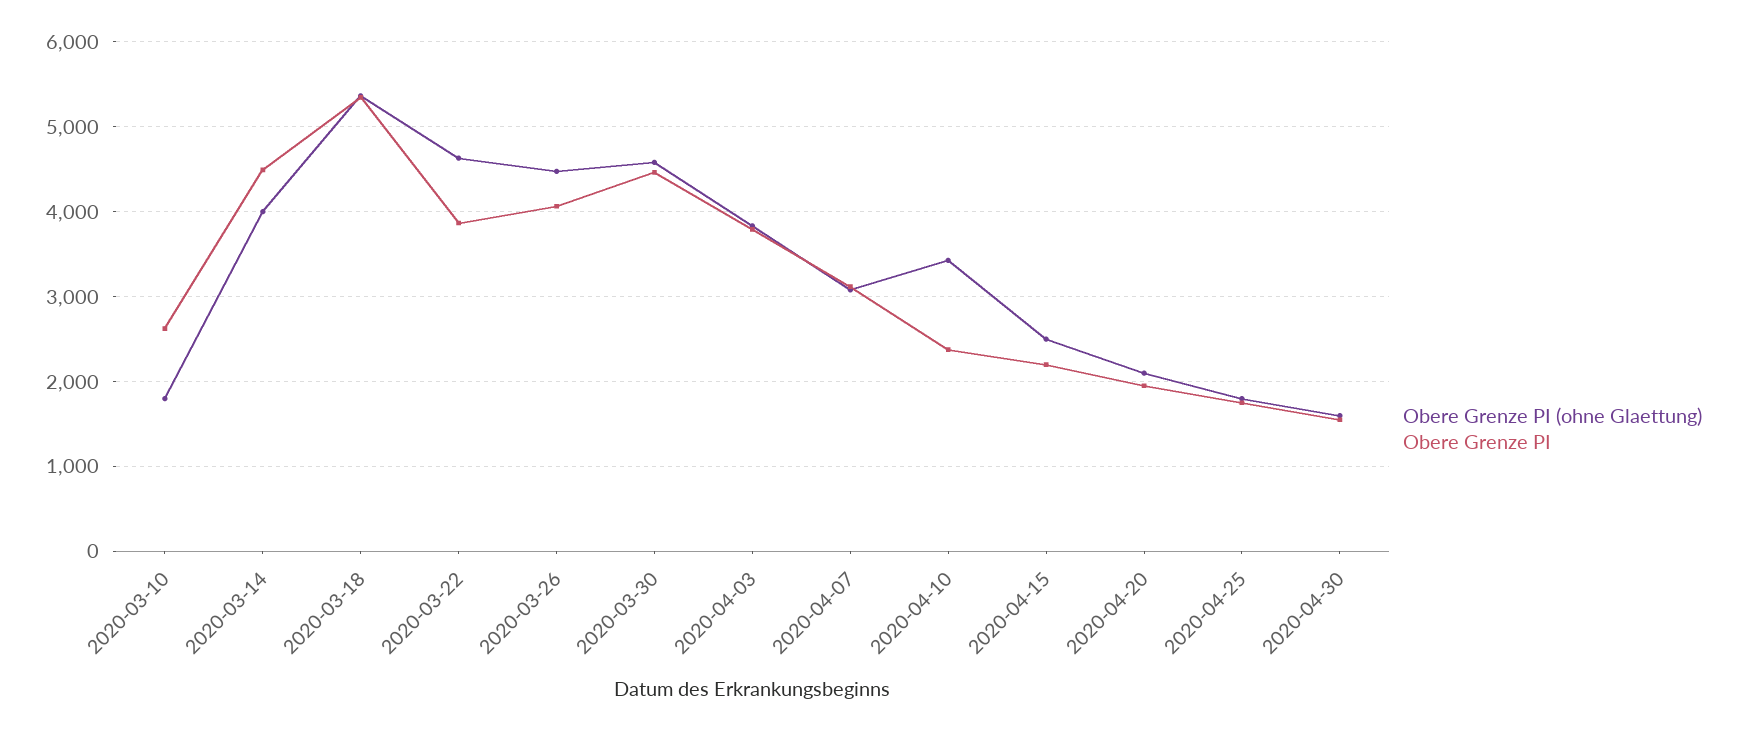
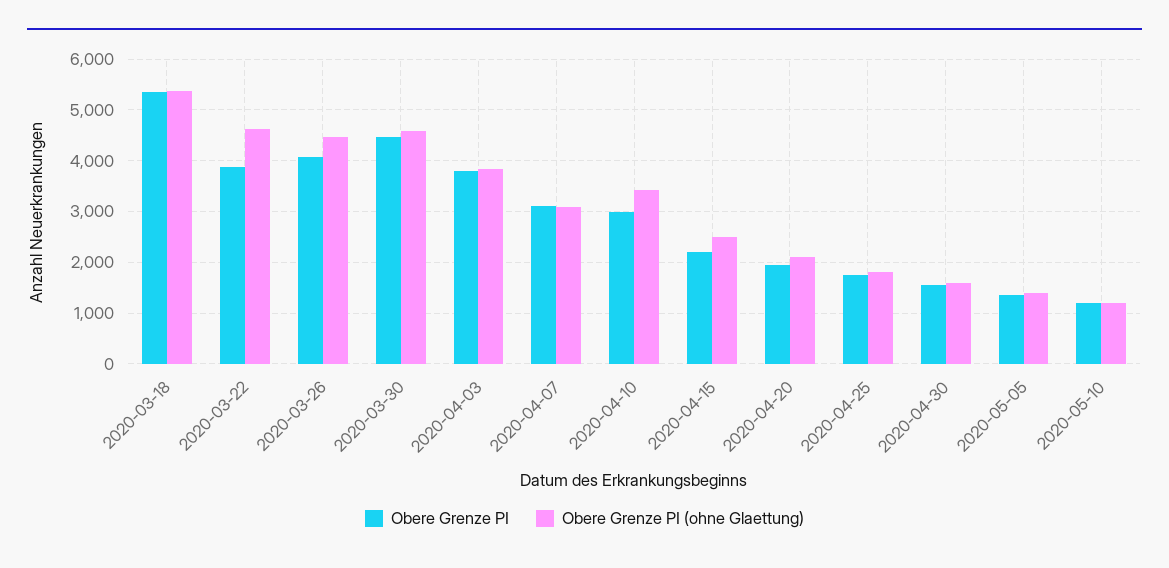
Obere Grenze PI (ohne Glaettung), 2020-03-10: 1800 -> none
Obere Grenze PI, 2020-03-10: 2600 -> none
Obere Grenze PI (ohne Glaettung), 2020-03-14: 4000 -> none
Obere Grenze PI, 2020-03-14: 4500 -> none
Obere Grenze PI, 2020-04-10: 2400 -> 3000
Obere Grenze PI, 2020-05-05: none -> 1400
Obere Grenze PI (ohne Glaettung), 2020-05-05: none -> 1400
Obere Grenze PI, 2020-05-10: none -> 1200
Obere Grenze PI (ohne Glaettung), 2020-05-10: none -> 1200

